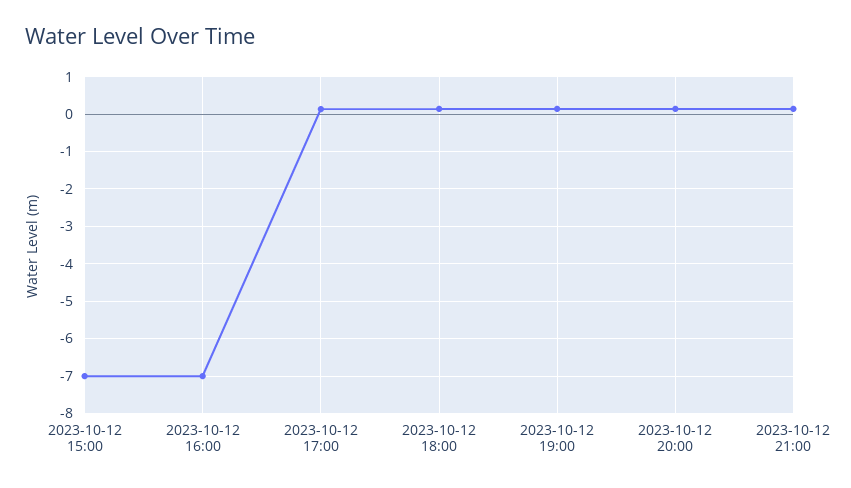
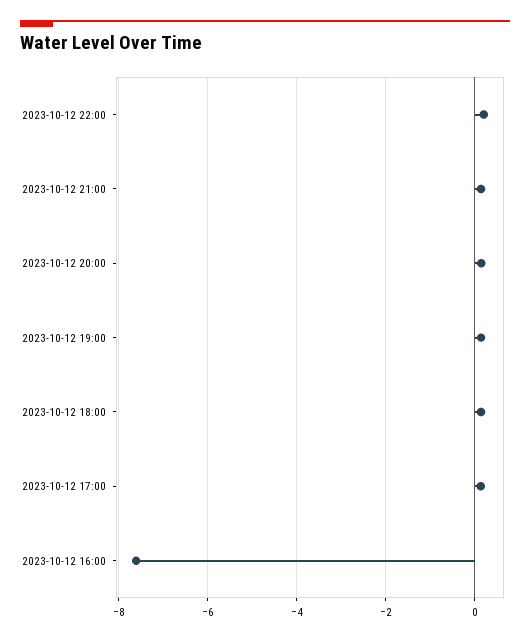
2023-10-12 15:00: -7 -> none
2023-10-12 16:00: -7 -> -7.6
2023-10-12 22:00: none -> 0.2

